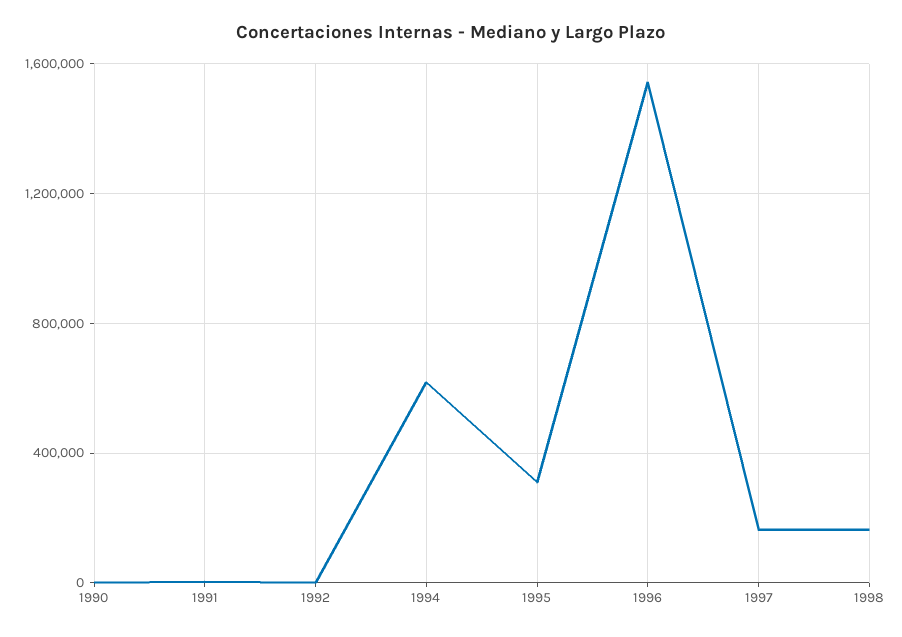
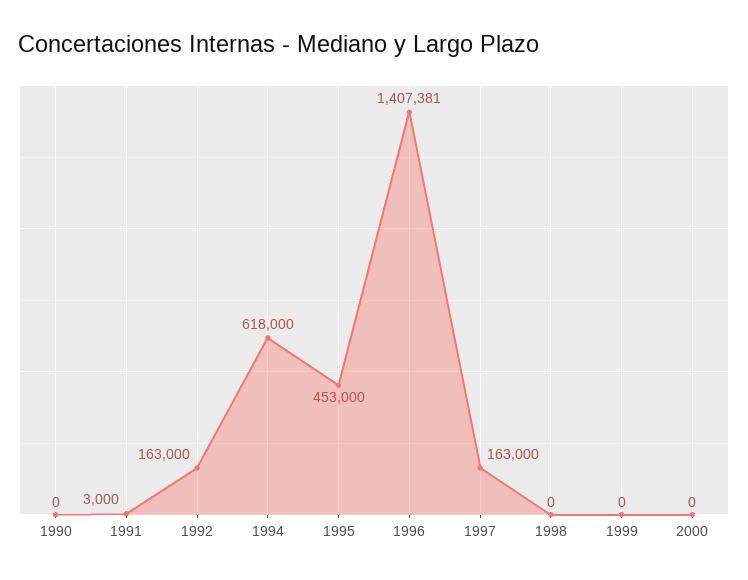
1992: 0 -> 163000
1995: 300000 -> 453000
1996: 1550000 -> 1407381
1998: 150000 -> 0
1999: none -> 0
2000: none -> 0

